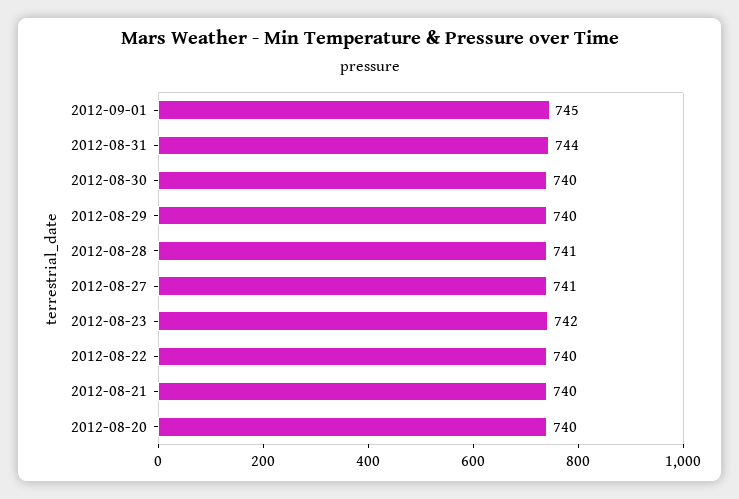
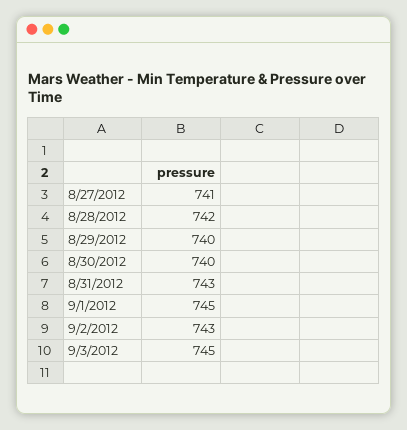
2012-08-31: 744 -> 743
2012-08-28: 741 -> 742
2012-08-23: 742 -> none
2012-08-22: 740 -> none
2012-08-21: 740 -> none
2012-08-20: 740 -> none
9/2/2012: none -> 743
9/3/2012: none -> 745

